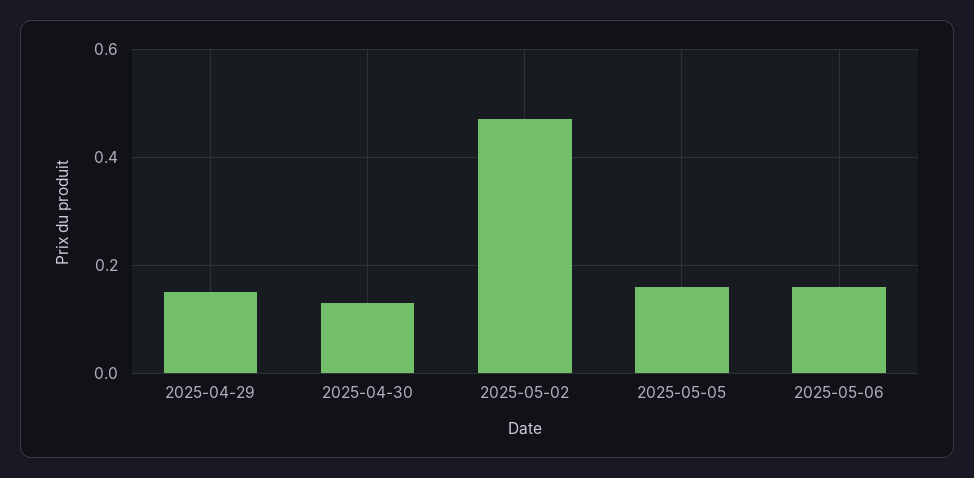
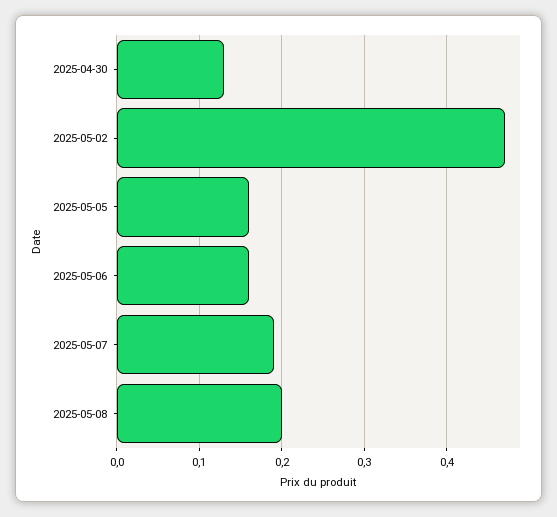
2025-04-29: 0.15 -> none
2025-05-07: none -> 0.19
2025-05-08: none -> 0.2

